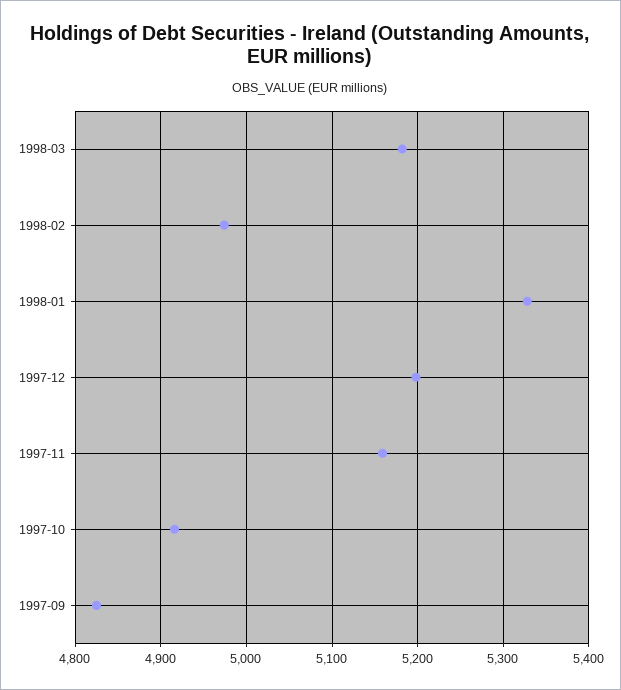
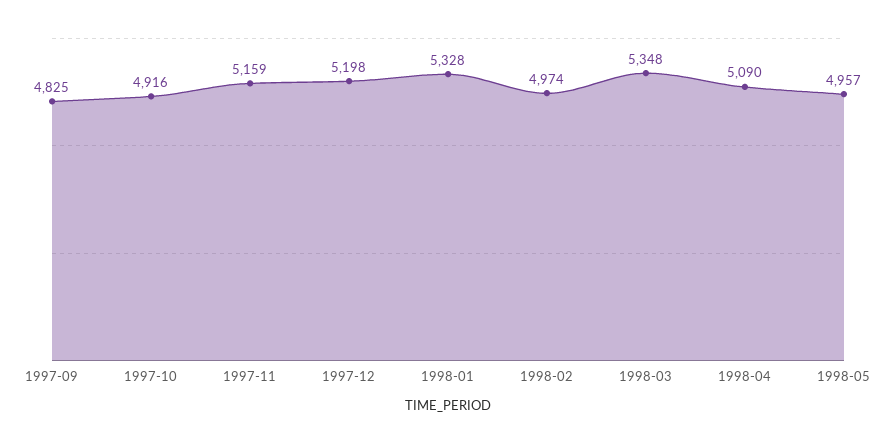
1998-03: 5180 -> 5348
1998-04: none -> 5090
1998-05: none -> 4957

